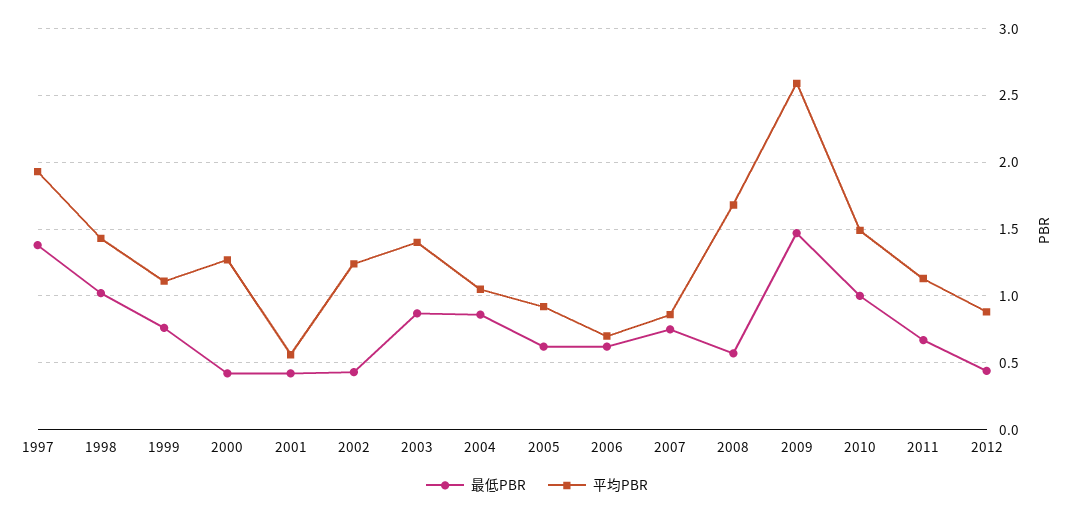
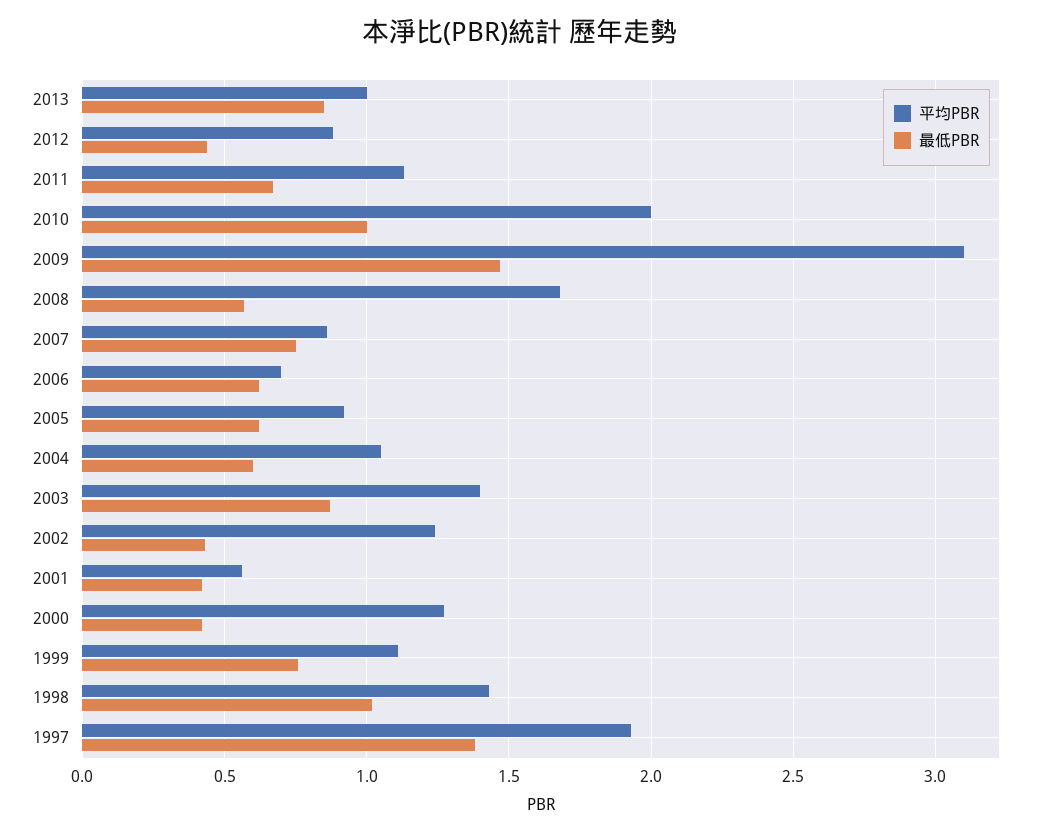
最低PBR, 2004: 0.85 -> 0.6
平均PBR, 2009: 2.6 -> 3.1
平均PBR, 2010: 1.5 -> 2
平均PBR, 2013: none -> 1
最低PBR, 2013: none -> 0.85

